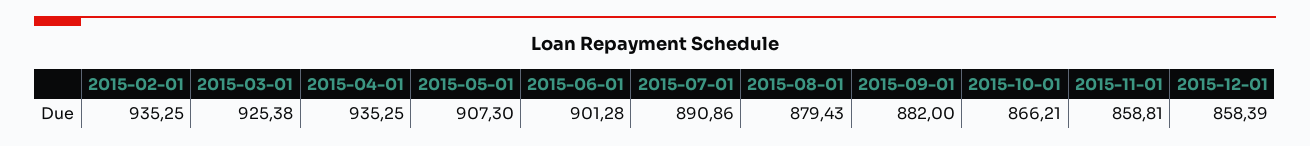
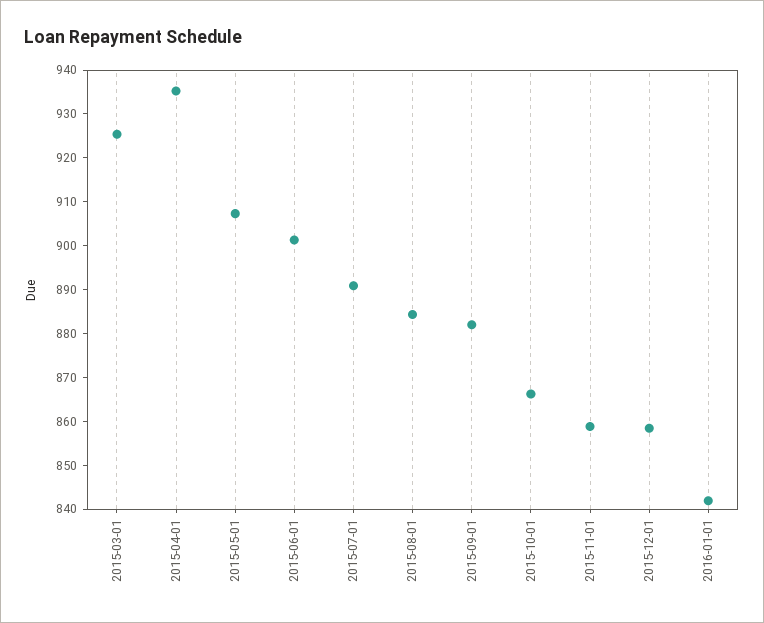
2015-02-01: 935.25 -> none
2015-08-01: 879.43 -> 884
2016-01-01: none -> 842

